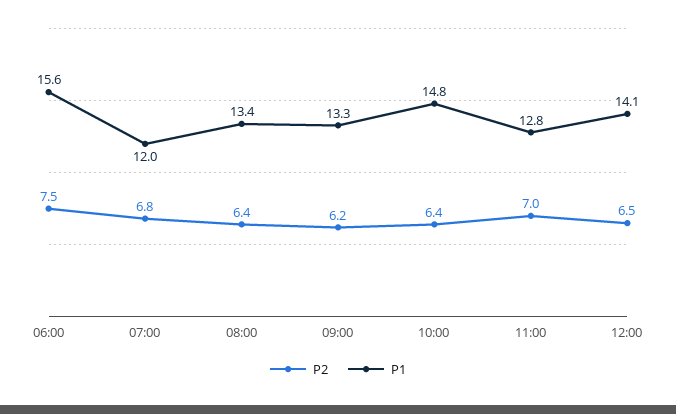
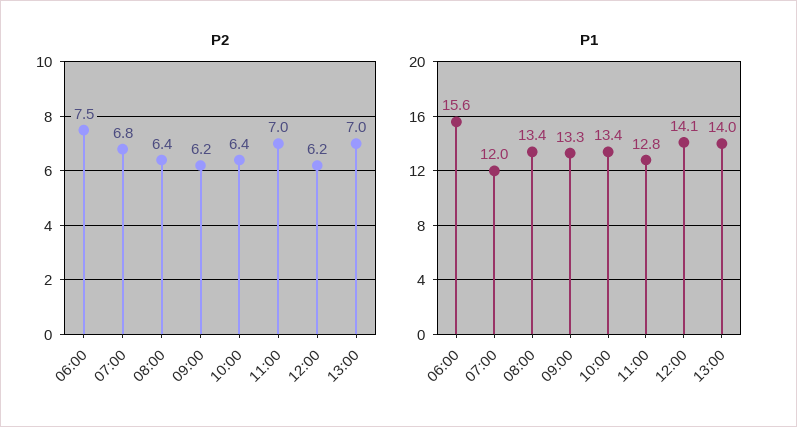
P1, 10:00: 14.8 -> 13.4
P2, 12:00: 6.5 -> 6.2
P2, 13:00: none -> 7
P1, 13:00: none -> 14

